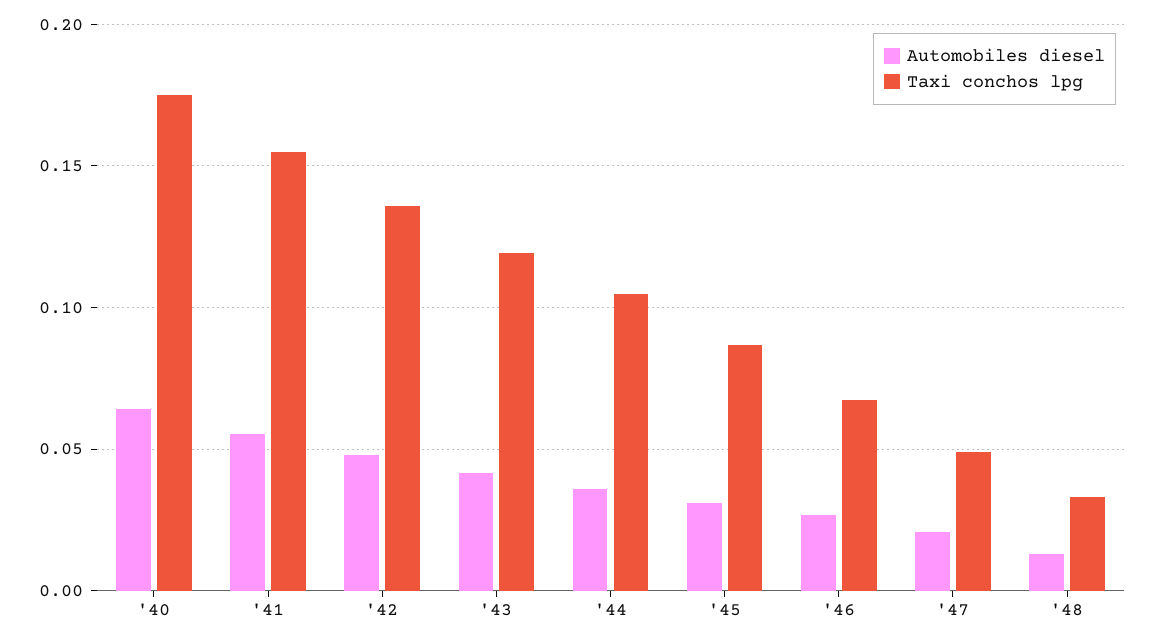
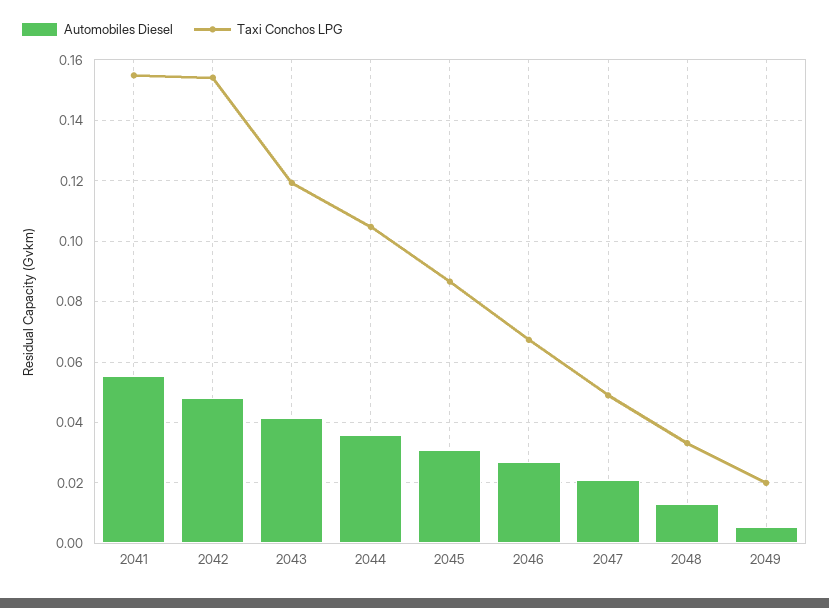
Automobiles diesel, '40: 0.065 -> none
Taxi conchos lpg, '40: 0.175 -> none
Taxi conchos lpg, '42: 0.135 -> 0.154
Automobiles diesel, 2049: none -> 0.006
Taxi conchos lpg, 2049: none -> 0.02

